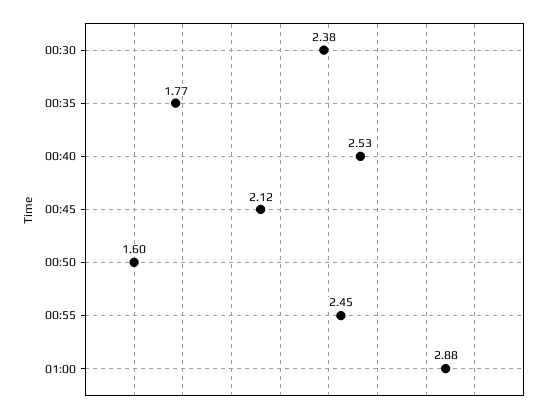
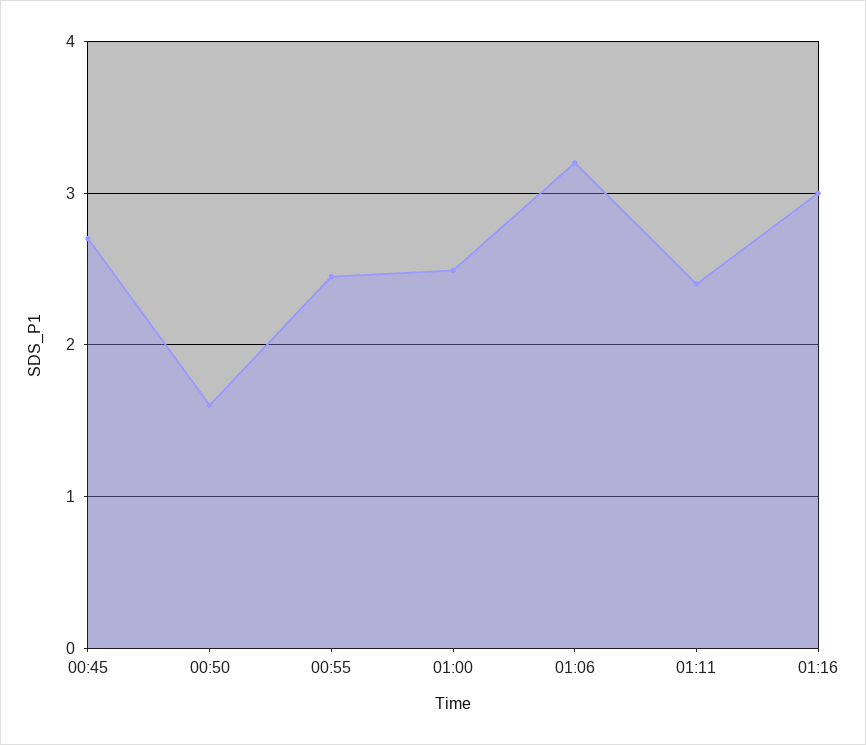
00:30: 2.38 -> none
00:35: 1.77 -> none
00:40: 2.53 -> none
00:45: 2.12 -> 2.7
01:00: 2.88 -> 2.5
01:06: none -> 3.2
01:11: none -> 2.4
01:16: none -> 3

